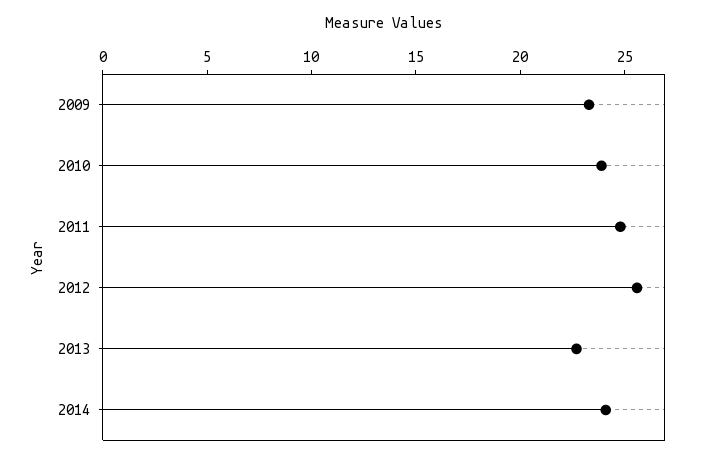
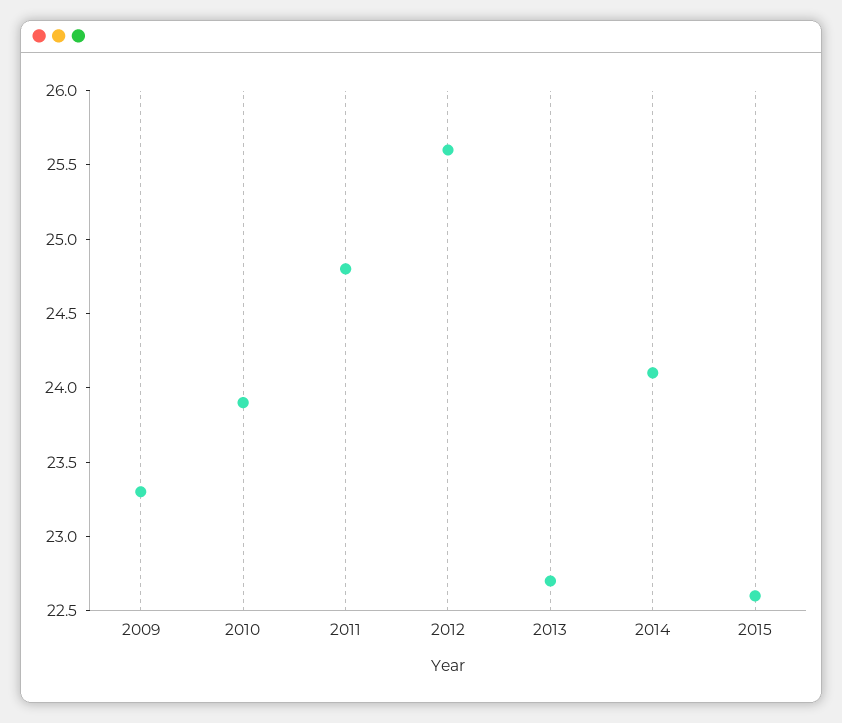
2015: none -> 22.6

